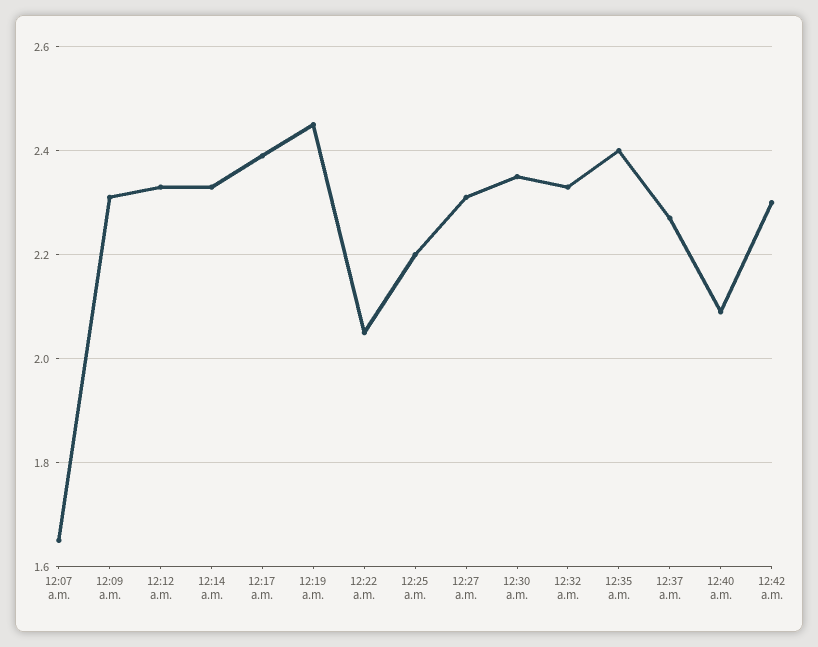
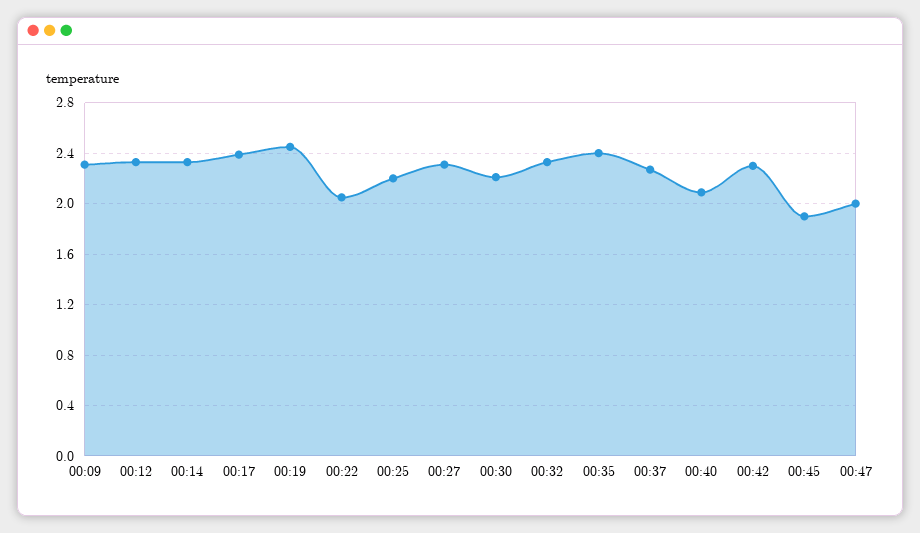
12:07 a.m.: 1.65 -> none
12:30 a.m.: 2.35 -> 2.2
00:45: none -> 1.9
00:47: none -> 2

